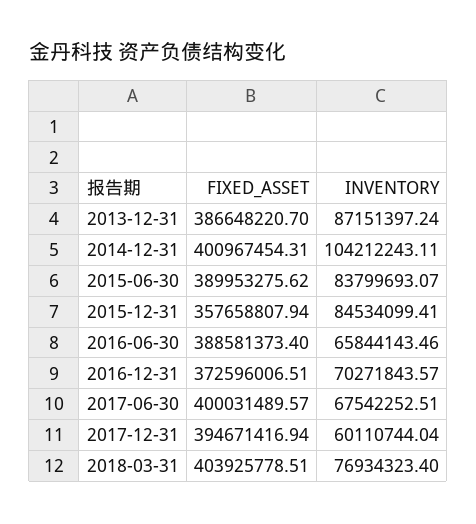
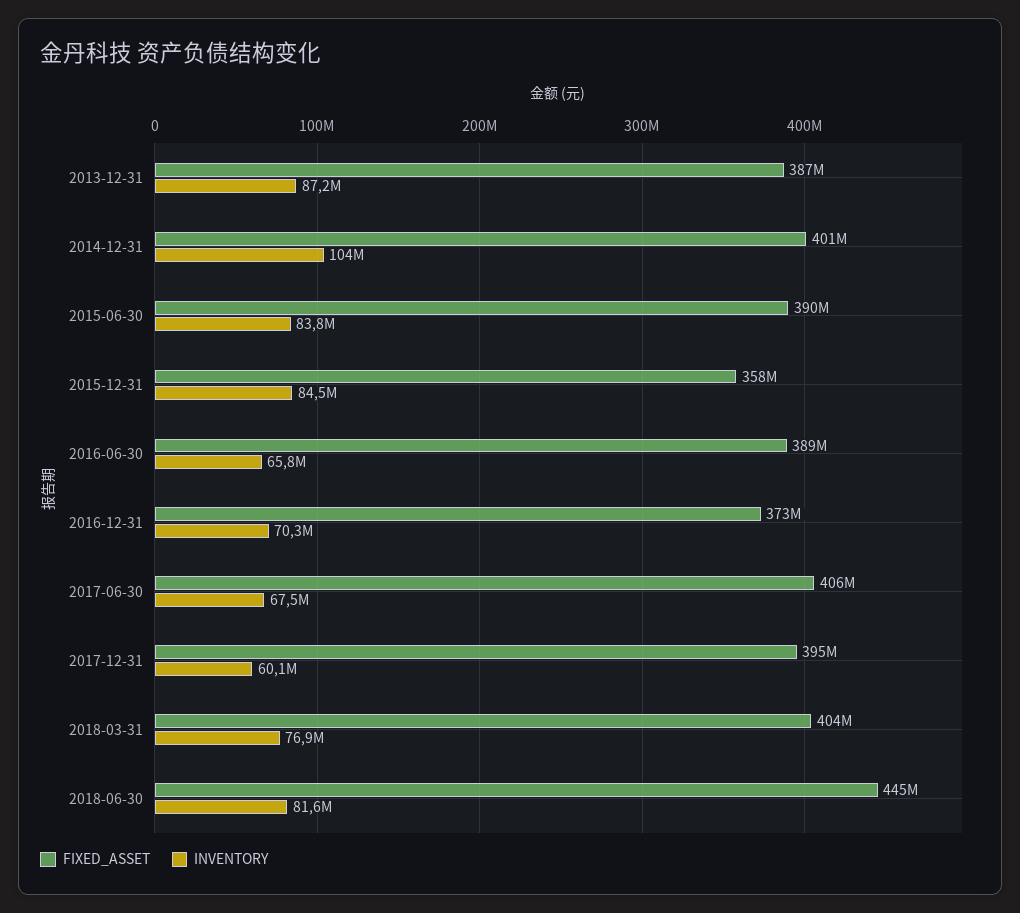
FIXED_ASSET, 2017-06-30: 400031489.57 -> 406000000
FIXED_ASSET, 2018-06-30: none -> 445000000
INVENTORY, 2018-06-30: none -> 81600000

